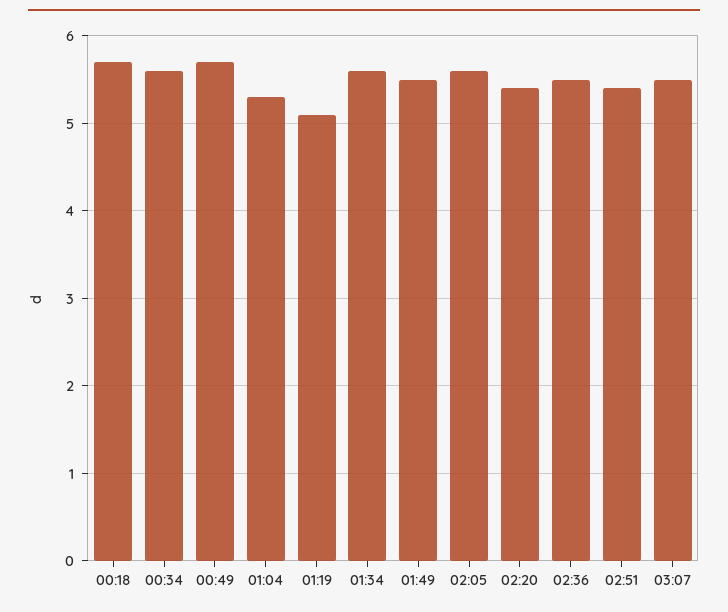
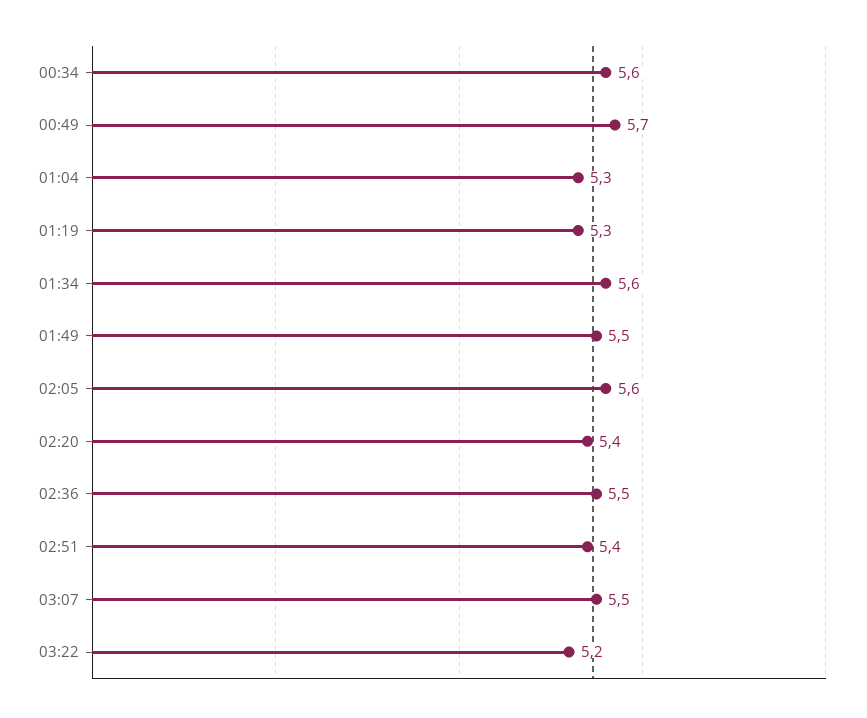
00:18: 5.7 -> none
01:19: 5.1 -> 5.3
03:22: none -> 5.2

